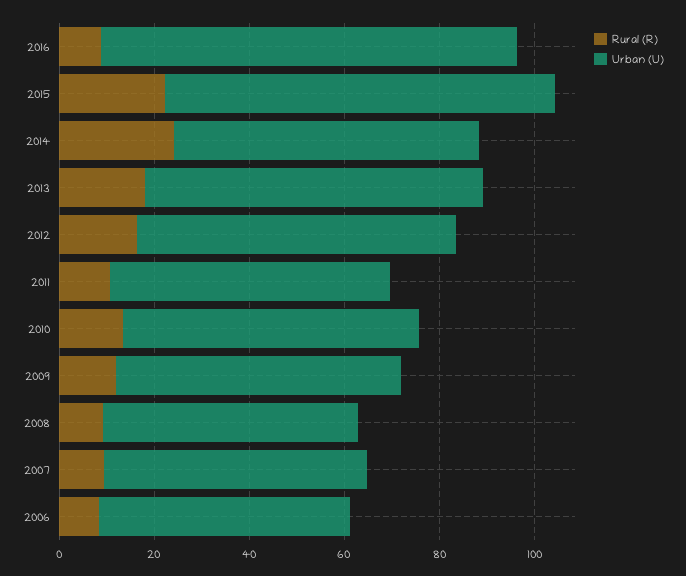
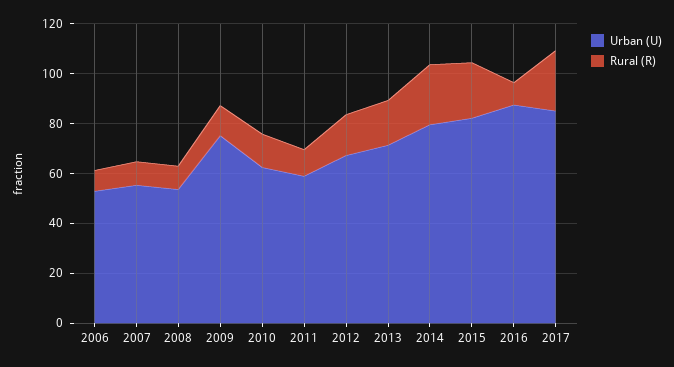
Urban (U), 2014: 65 -> 80
Urban (U), 2009: 60 -> 75
Urban (U), 2017: none -> 85
Rural (R), 2017: none -> 25

